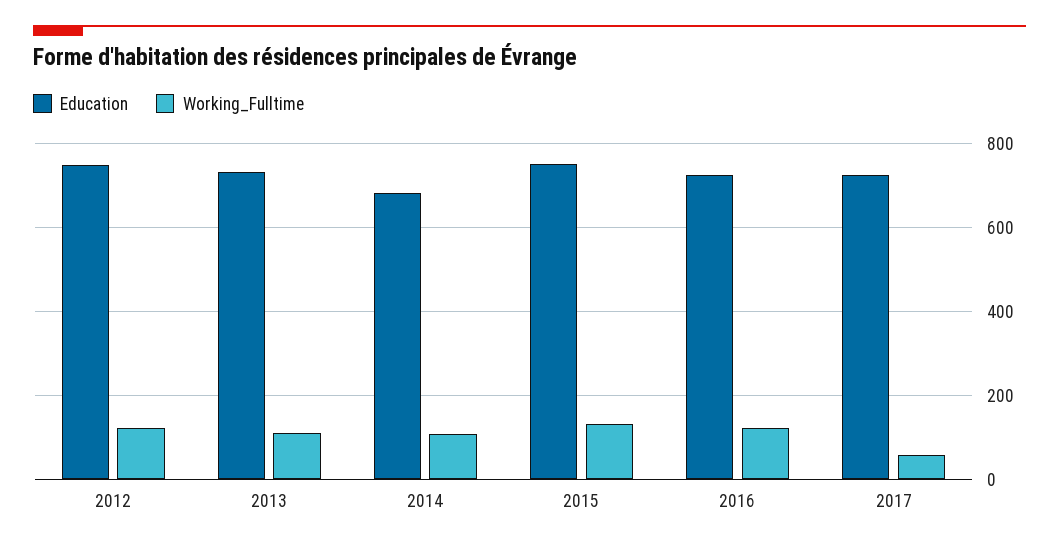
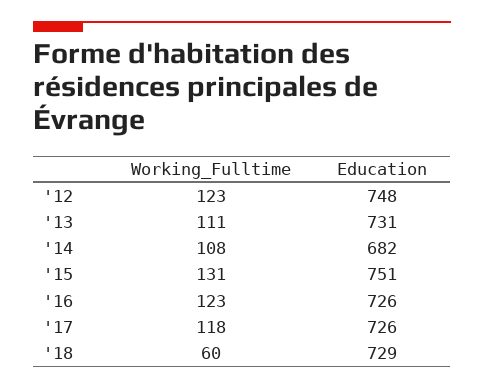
Working_Fulltime, 2017: 60 -> 118
Working_Fulltime, '18: none -> 60
Education, '18: none -> 729

